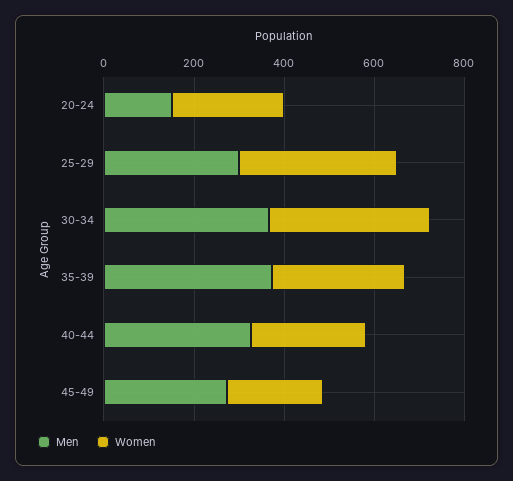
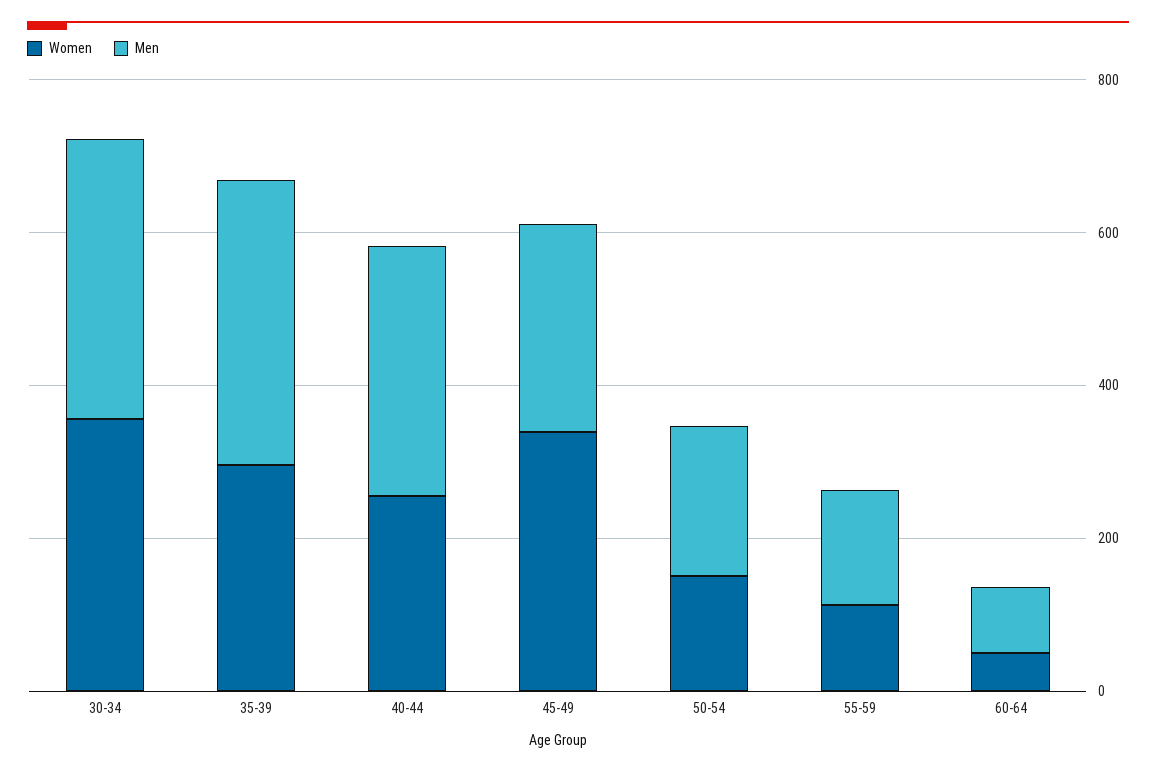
Men, 20-24: 150 -> none
Women, 20-24: 250 -> none
Men, 25-29: 300 -> none
Women, 25-29: 350 -> none
Women, 45-49: 200 -> 350
Women, 50-54: none -> 150
Men, 50-54: none -> 200
Women, 55-59: none -> 100
Men, 55-59: none -> 150
Women, 60-64: none -> 50
Men, 60-64: none -> 100

